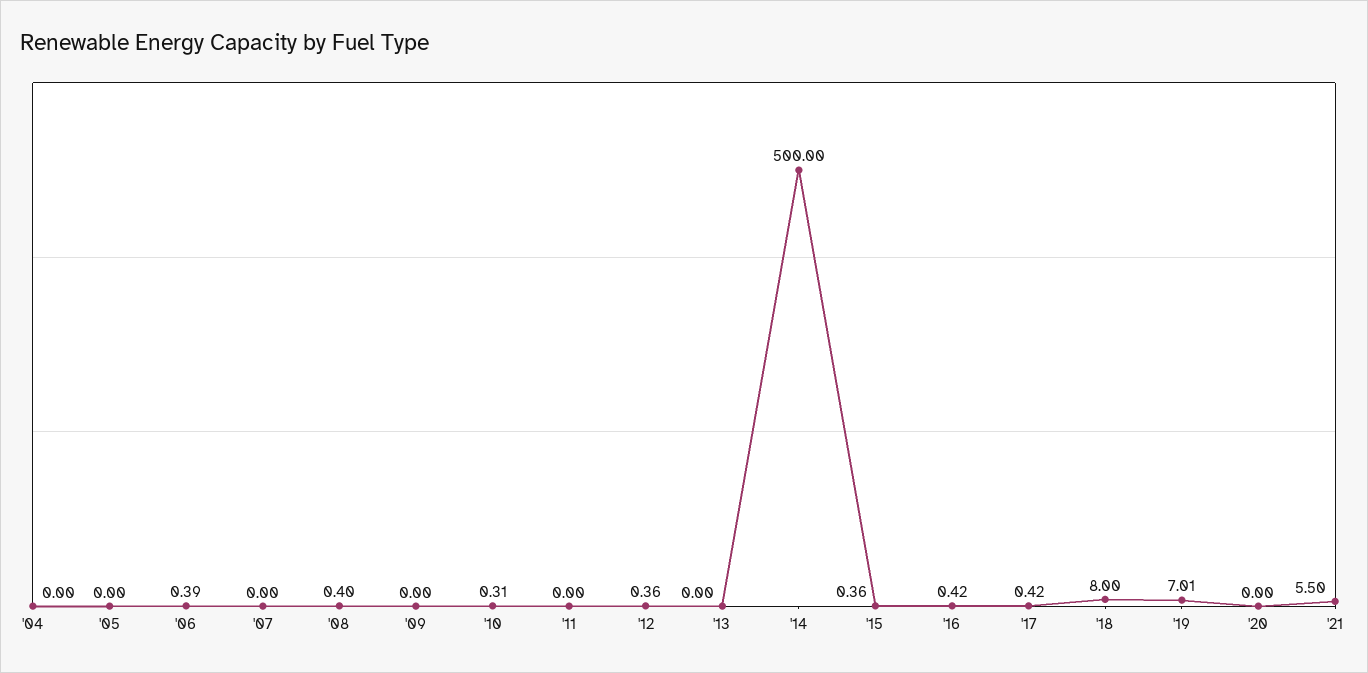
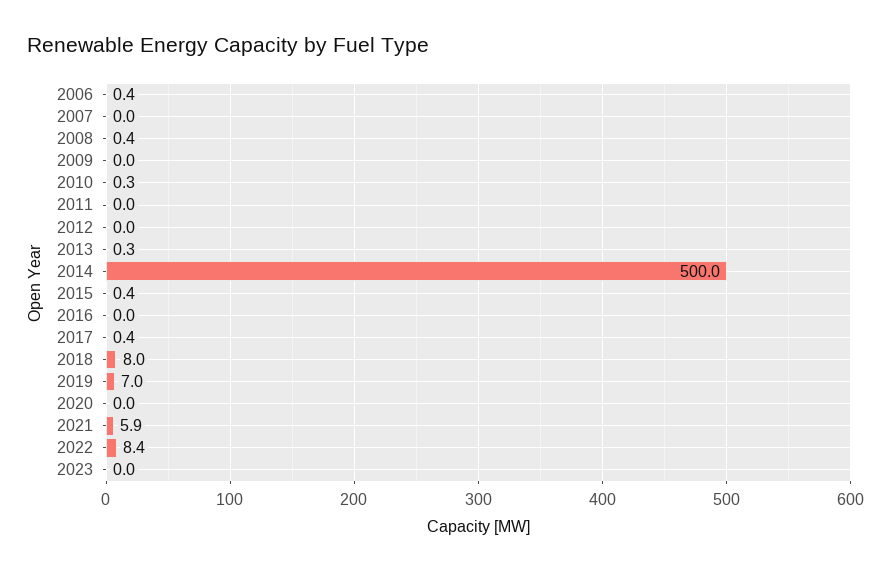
'04: 0 -> none
'05: 0 -> none
'12: 0.36 -> 0
'13: 0 -> 0.3
'16: 0.42 -> 0
'21: 5.5 -> 5.9
2022: none -> 8.4
2023: none -> 0

